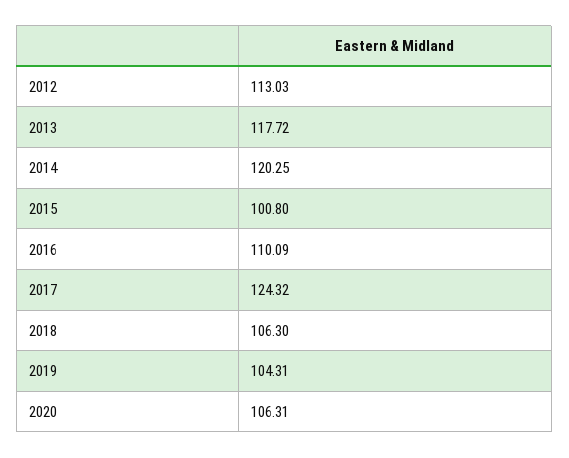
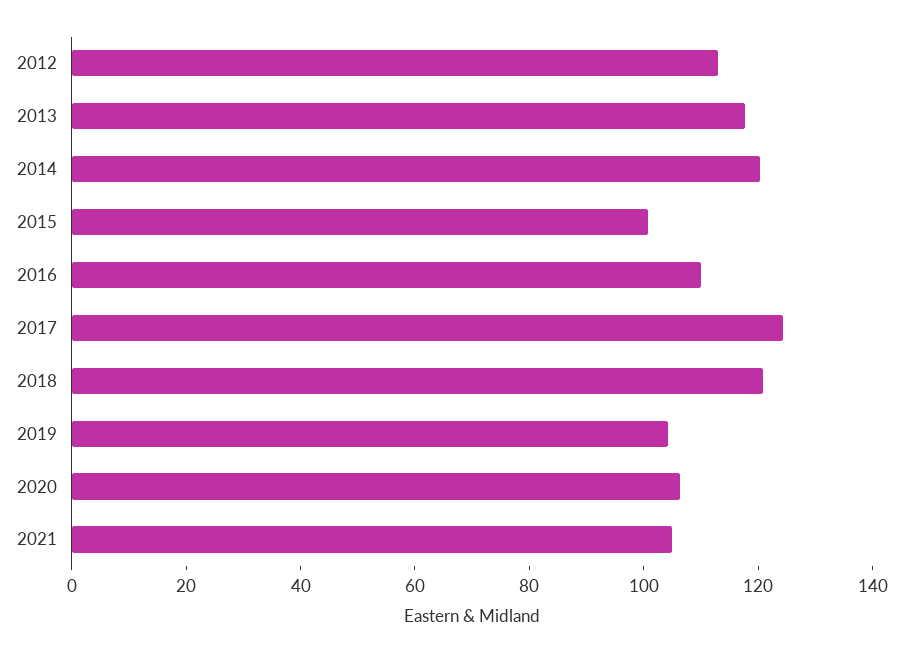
2018: 106.3 -> 120
2021: none -> 105

